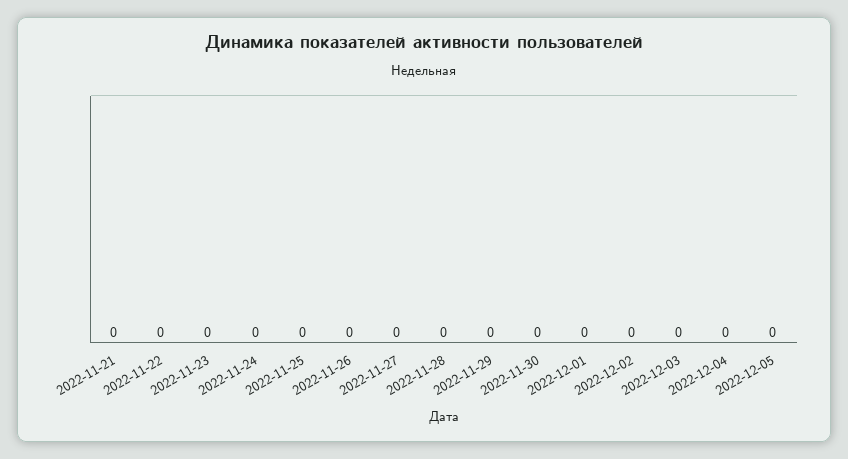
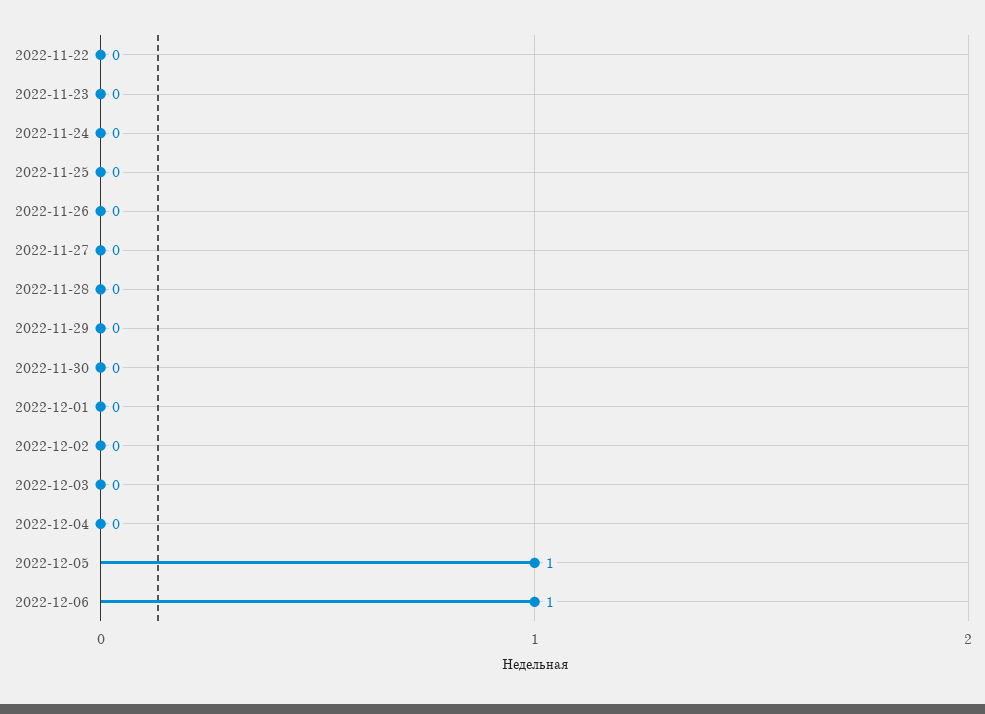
2022-11-21: 0 -> none
2022-12-05: 0 -> 1
2022-12-06: none -> 1

